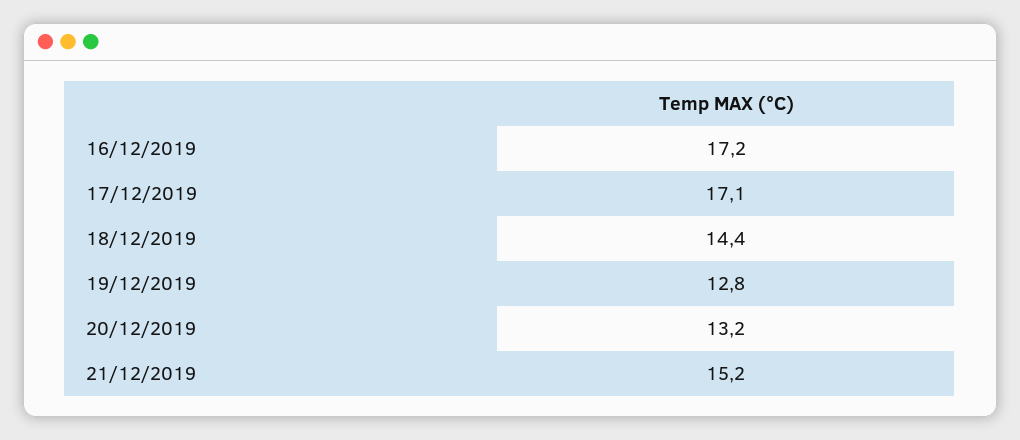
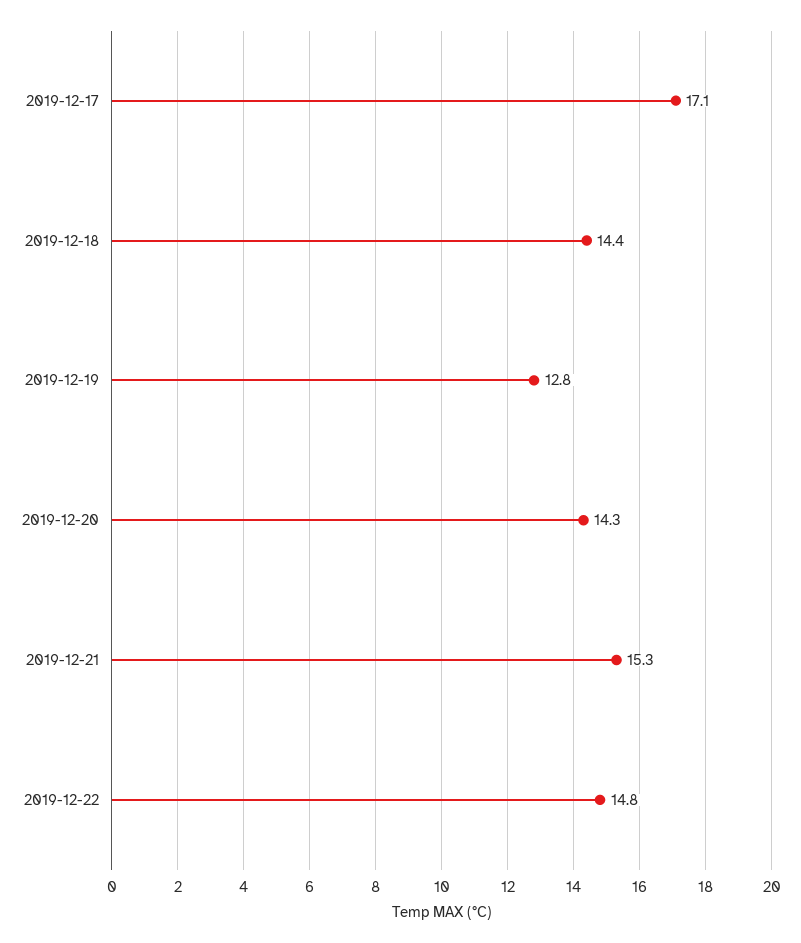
16/12/2019: 17.2 -> none
20/12/2019: 13.2 -> 14.3
21/12/2019: 15.2 -> 15.3
2019-12-22: none -> 14.8

